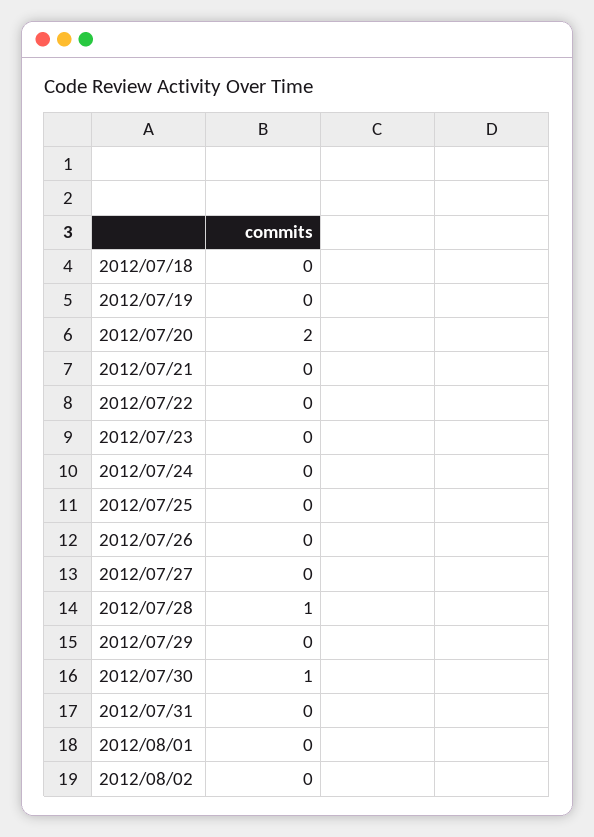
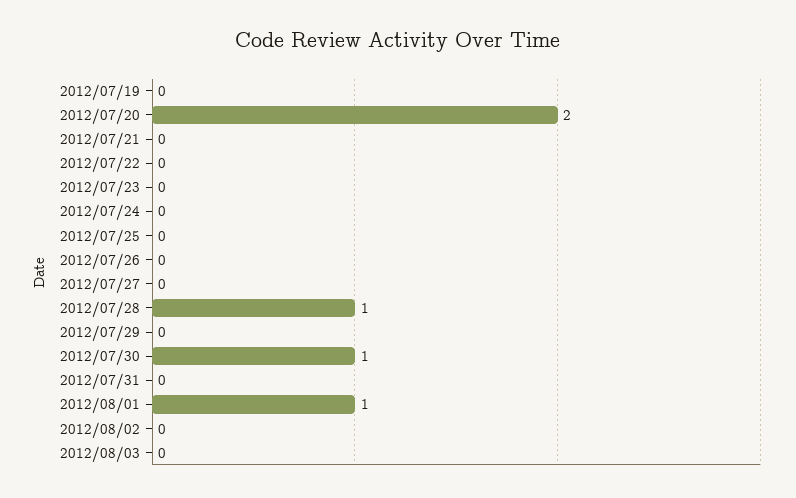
2012/07/18: 0 -> none
2012/08/01: 0 -> 1
2012/08/03: none -> 0

